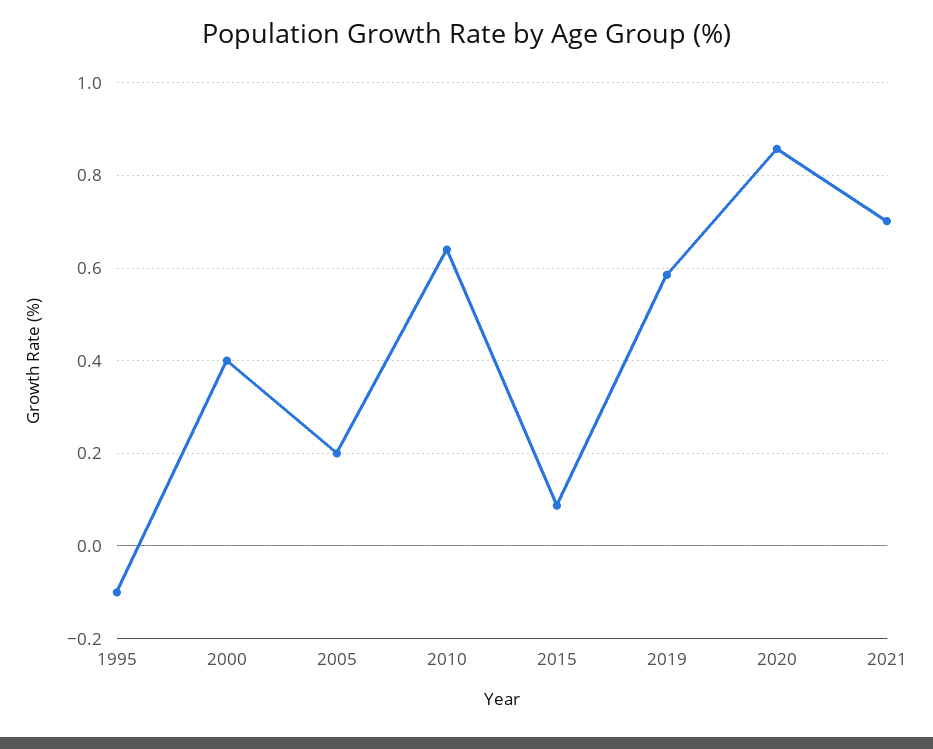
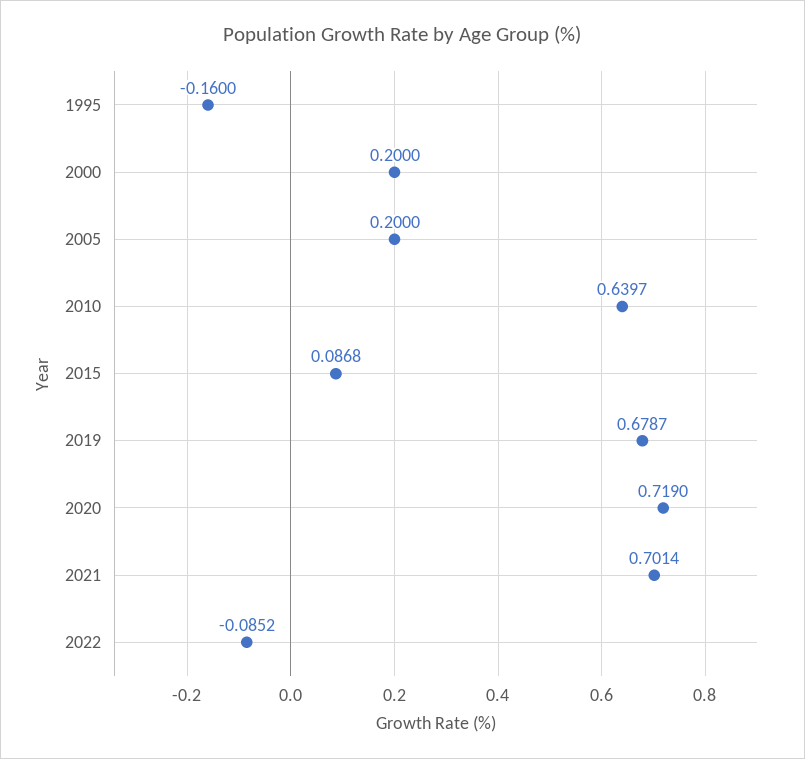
1995: -0.1 -> -0.16
2000: 0.4 -> 0.2
2019: 0.58 -> 0.6787
2020: 0.86 -> 0.719
2022: none -> -0.0852

